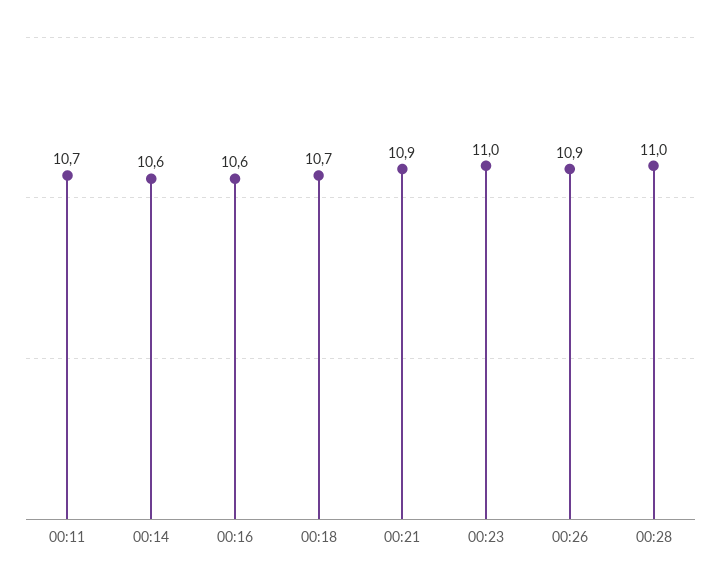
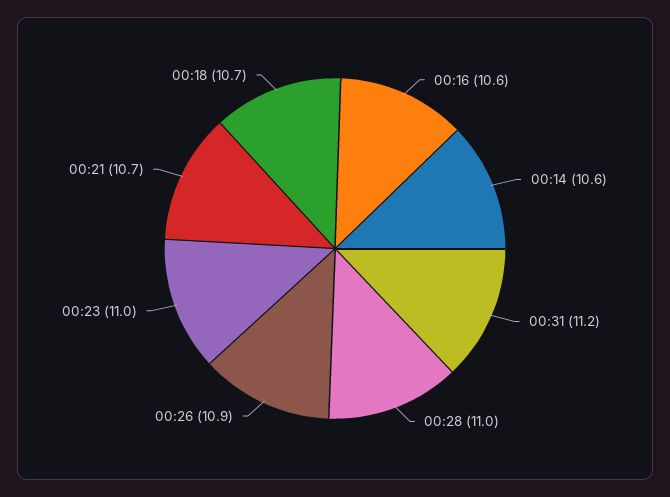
00:11: 10.7 -> none
00:21: 10.9 -> 10.7
00:31: none -> 11.2

